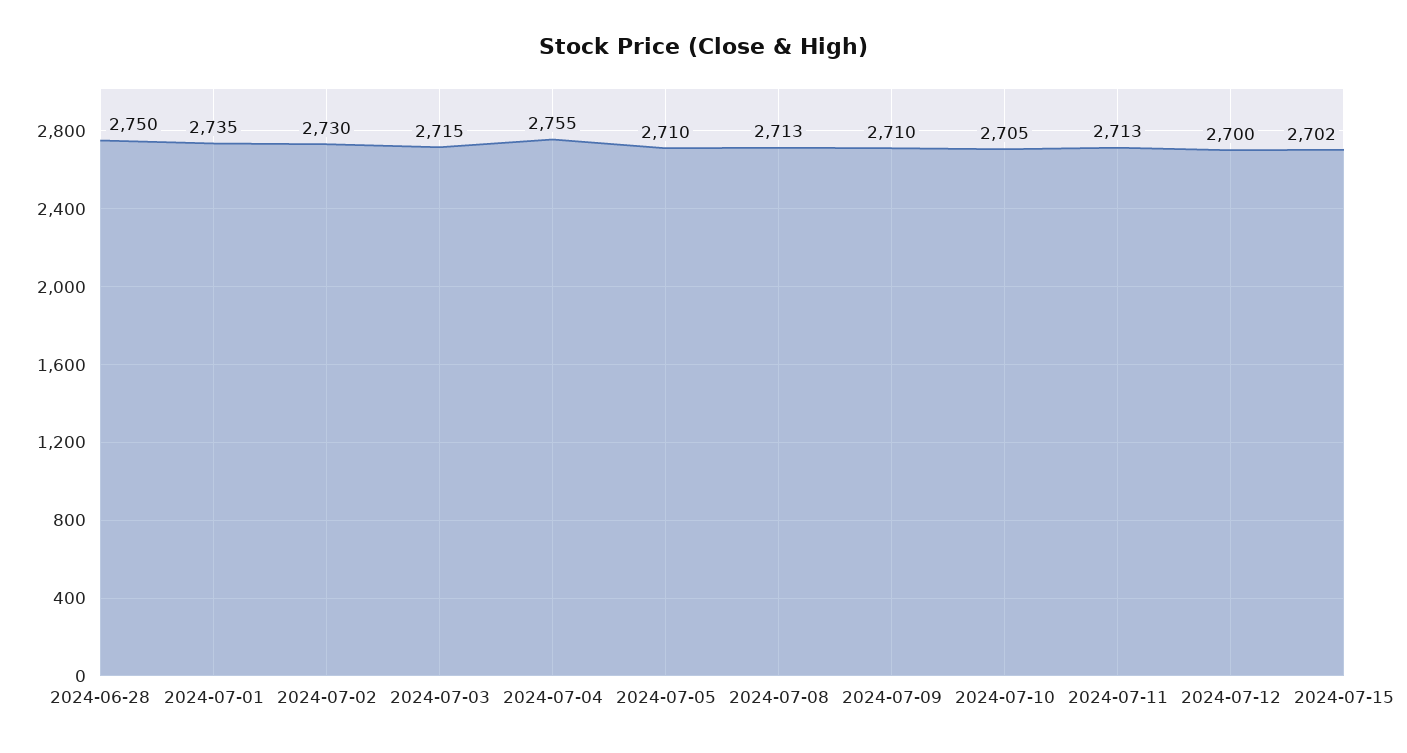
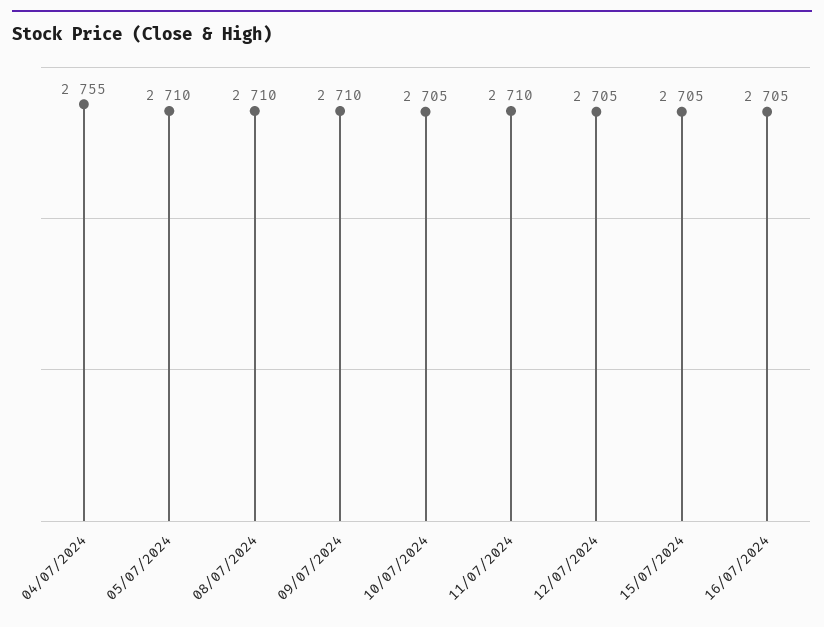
2024-06-28: 2750 -> none
2024-07-01: 2735 -> none
2024-07-02: 2730 -> none
2024-07-03: 2715 -> none
2024-07-08: 2713 -> 2710
2024-07-11: 2713 -> 2710
2024-07-12: 2700 -> 2705
2024-07-15: 2702 -> 2705
16/07/2024: none -> 2705

